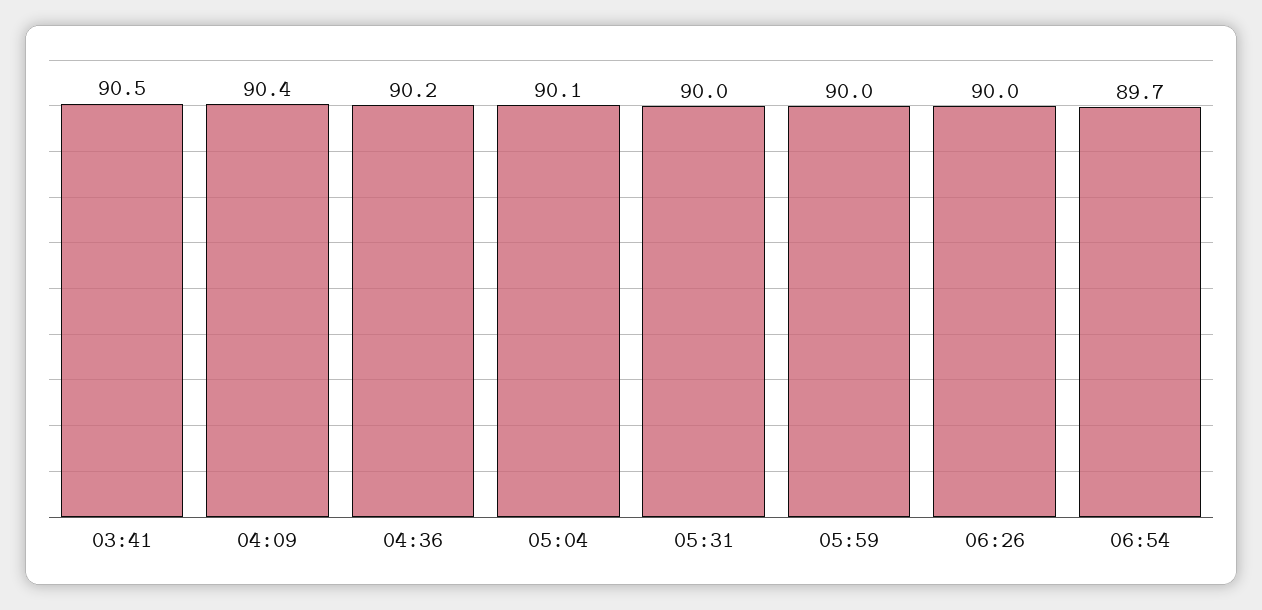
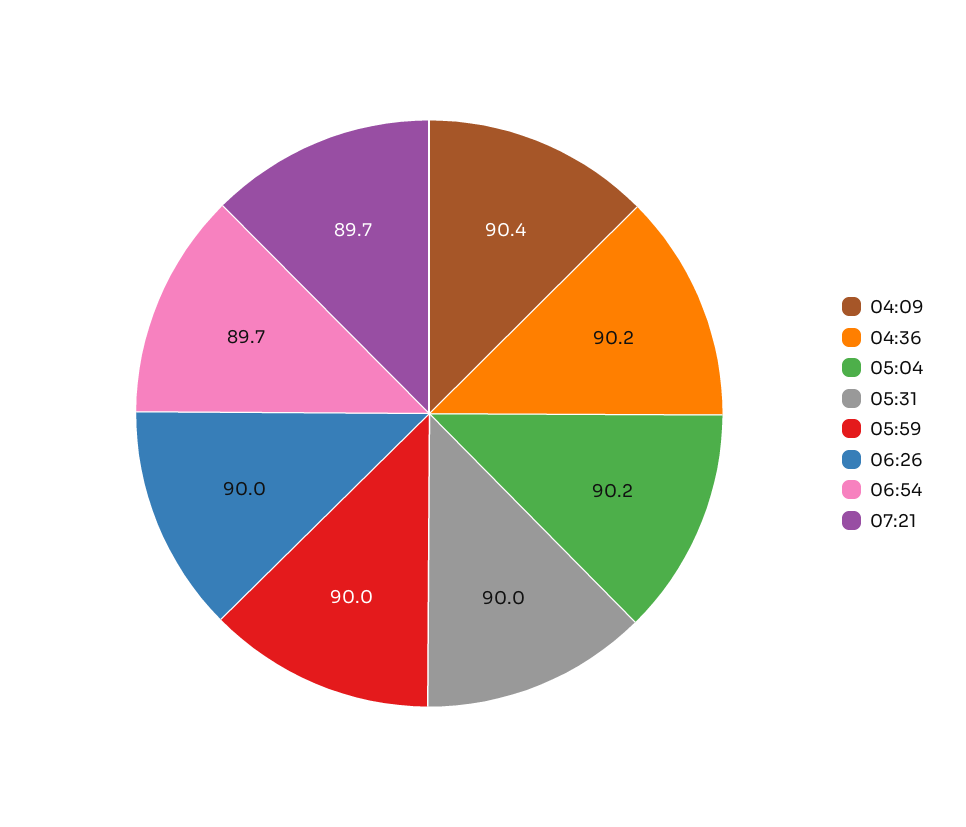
03:41: 90.5 -> none
05:04: 90.1 -> 90.2
07:21: none -> 89.7

